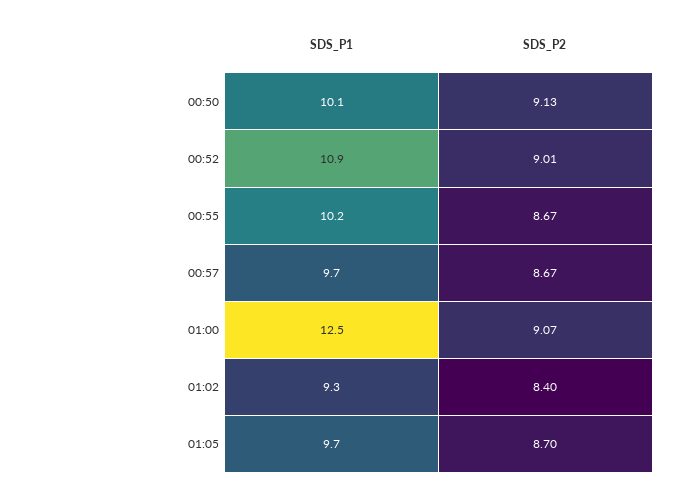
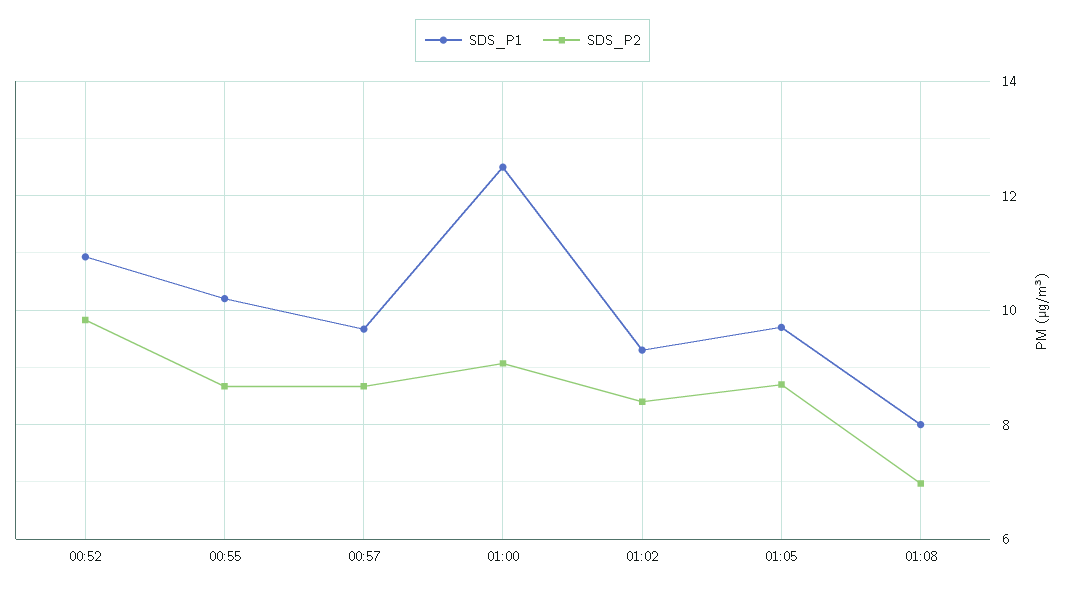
SDS_P1, 00:50: 10.1 -> none
SDS_P2, 00:50: 9.13 -> none
SDS_P2, 00:52: 9.01 -> 9.8
SDS_P1, 01:08: none -> 8
SDS_P2, 01:08: none -> 7

